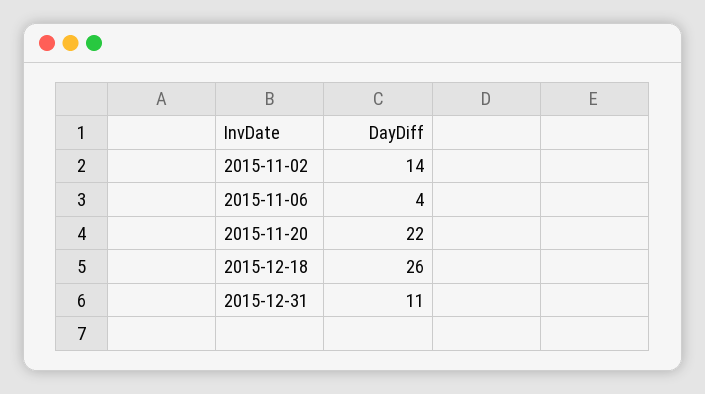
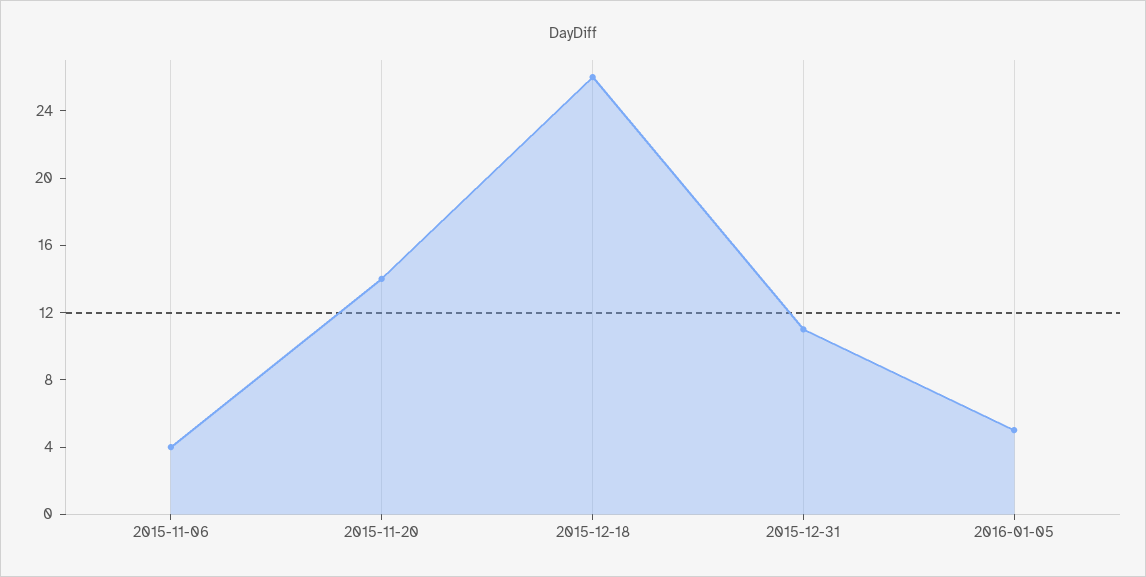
2015-11-02: 14 -> none
2015-11-20: 22 -> 14
2016-01-05: none -> 5

